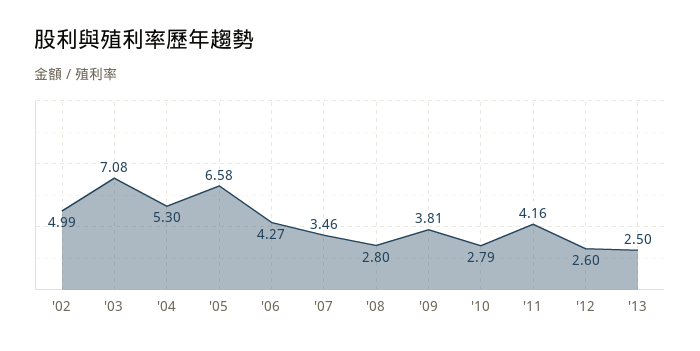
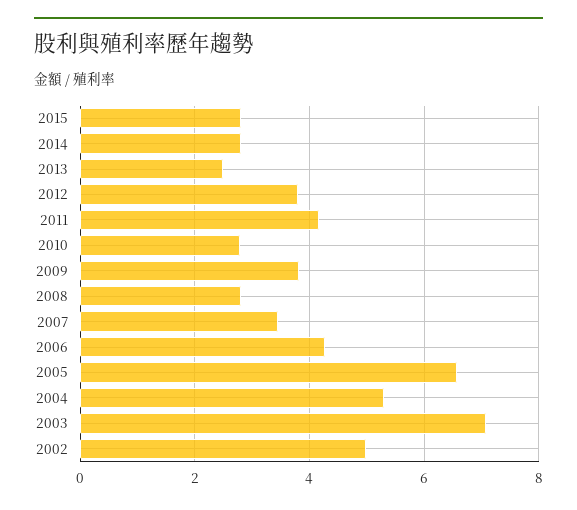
'12: 2.6 -> 3.8
2015: none -> 2.8
2014: none -> 2.8

